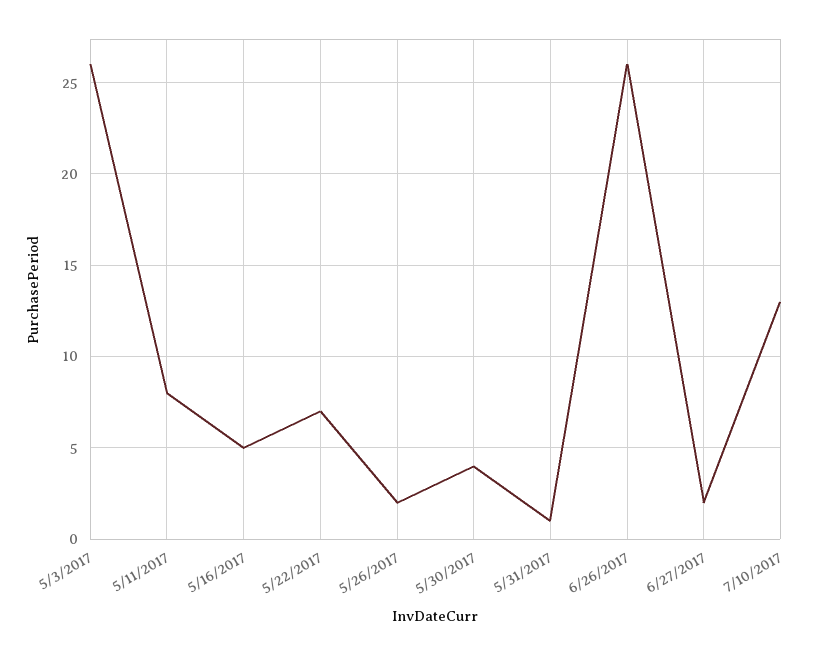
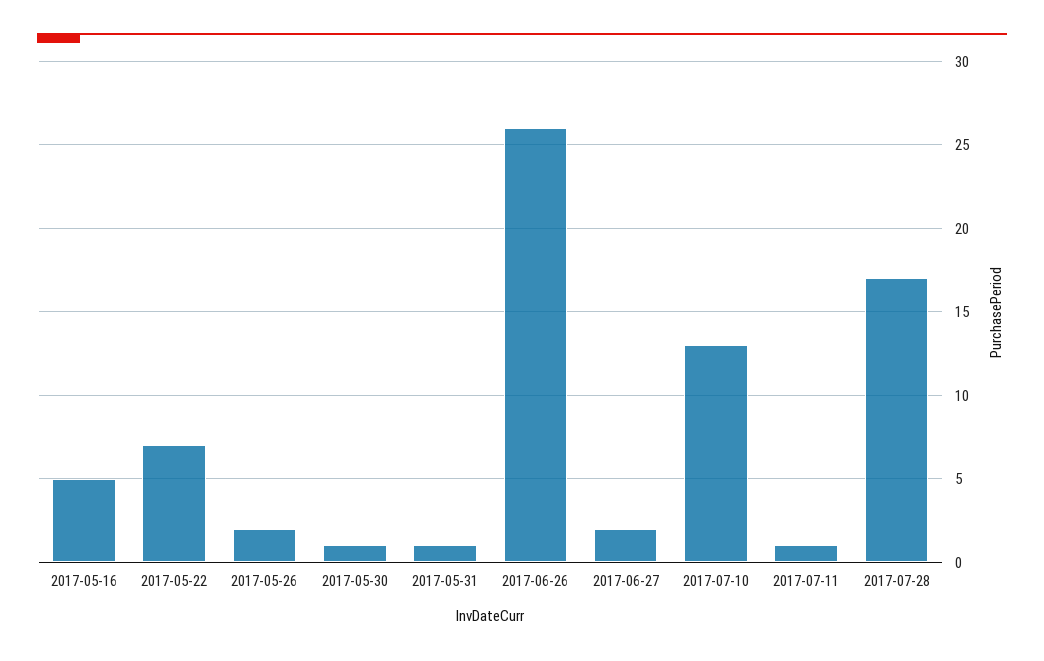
5/3/2017: 26 -> none
5/11/2017: 8 -> none
5/30/2017: 4 -> 1
2017-07-11: none -> 1
2017-07-28: none -> 17

